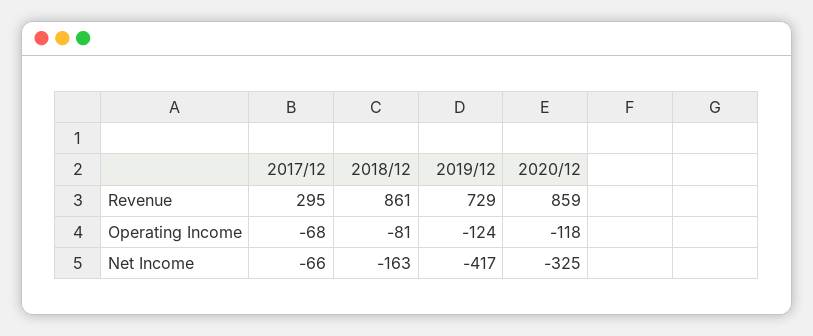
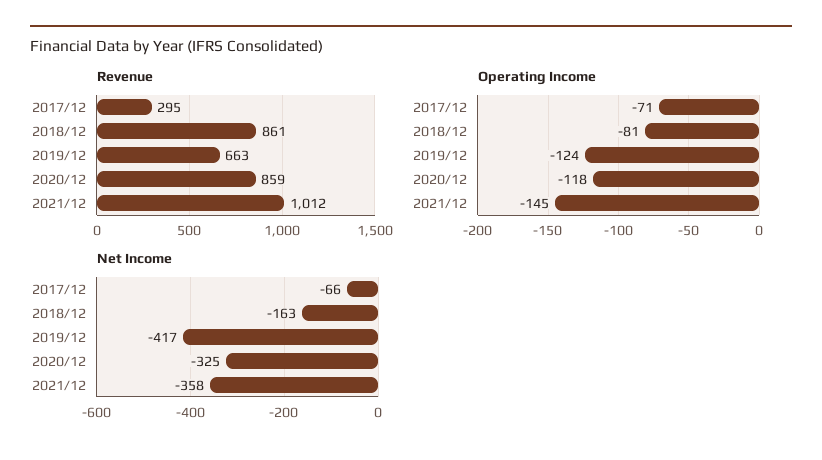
Revenue, 2019/12: 729 -> 663
Operating Income, 2017/12: -68 -> -71
Revenue, 2021/12: none -> 1012
Operating Income, 2021/12: none -> -145
Net Income, 2021/12: none -> -358

